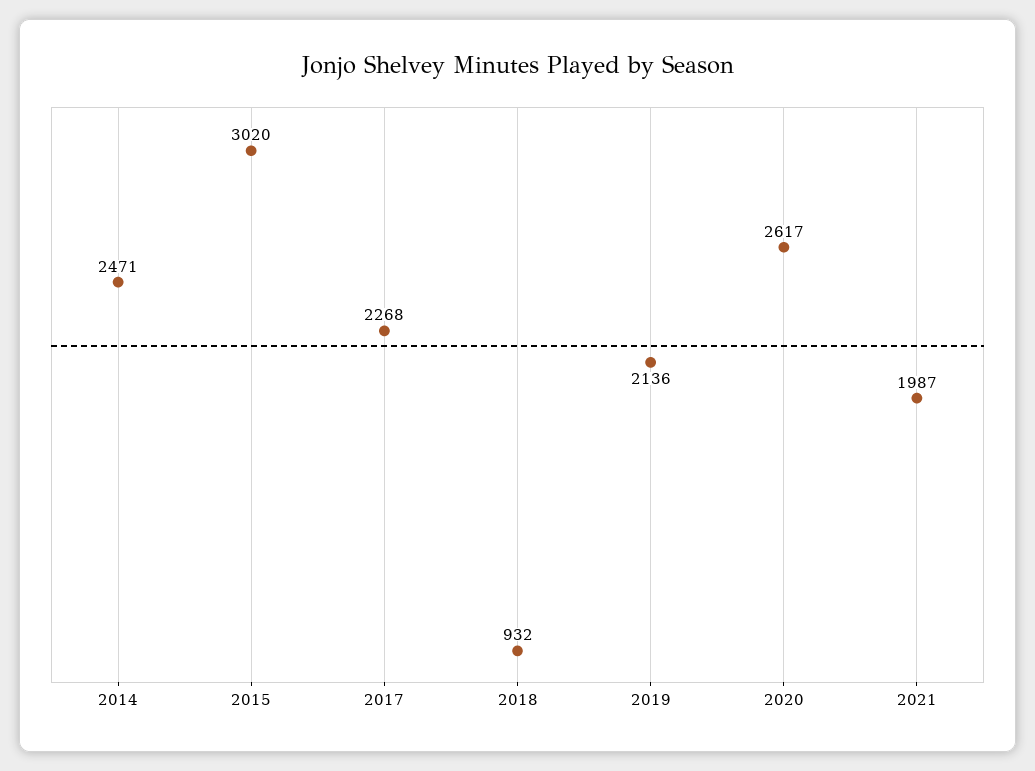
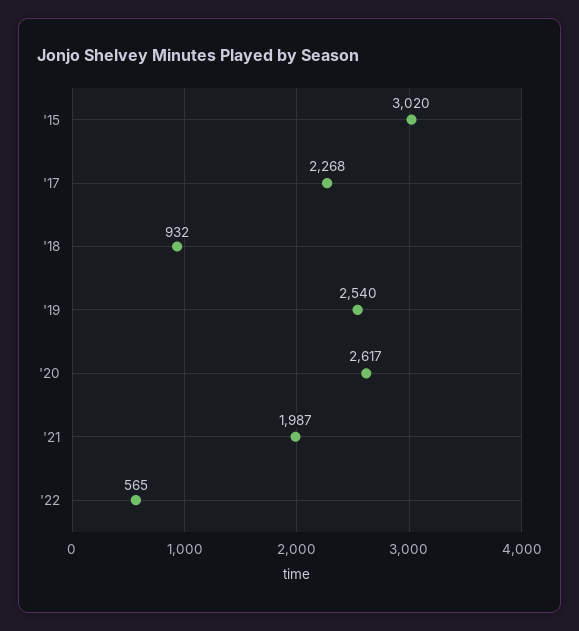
2014: 2471 -> none
2019: 2136 -> 2540
'22: none -> 565

